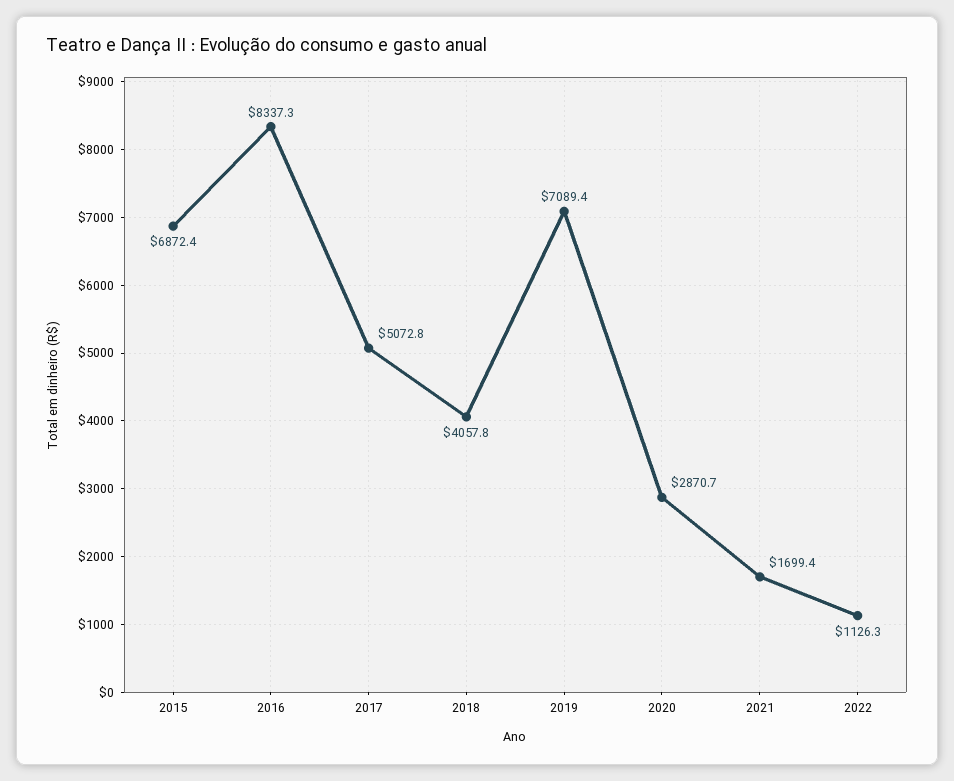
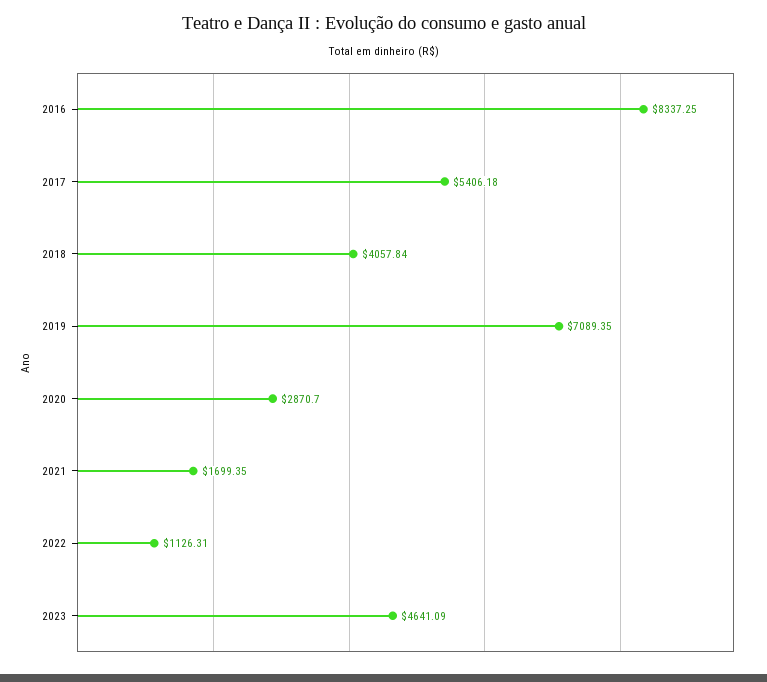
2015: 6872.4 -> none
2017: 5072.8 -> 5406.18
2023: none -> 4641.09

